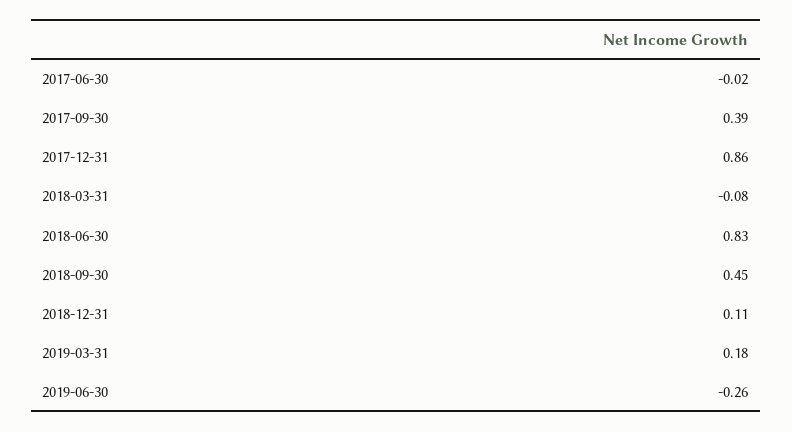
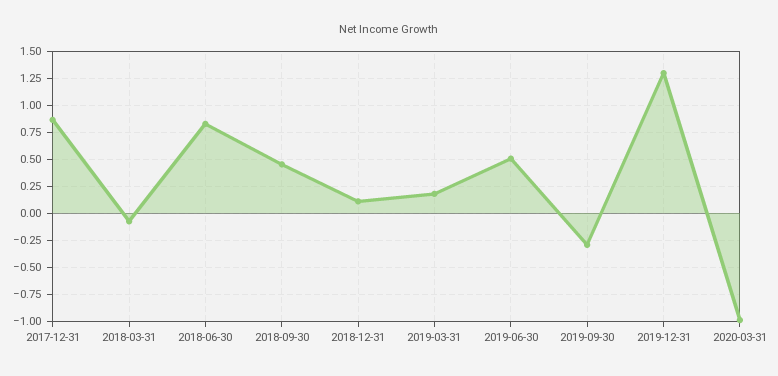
2017-06-30: -0.02 -> none
2017-09-30: 0.39 -> none
2019-06-30: -0.26 -> 0.5
2019-09-30: none -> -0.25
2019-12-31: none -> 1.25
2020-03-31: none -> -1

